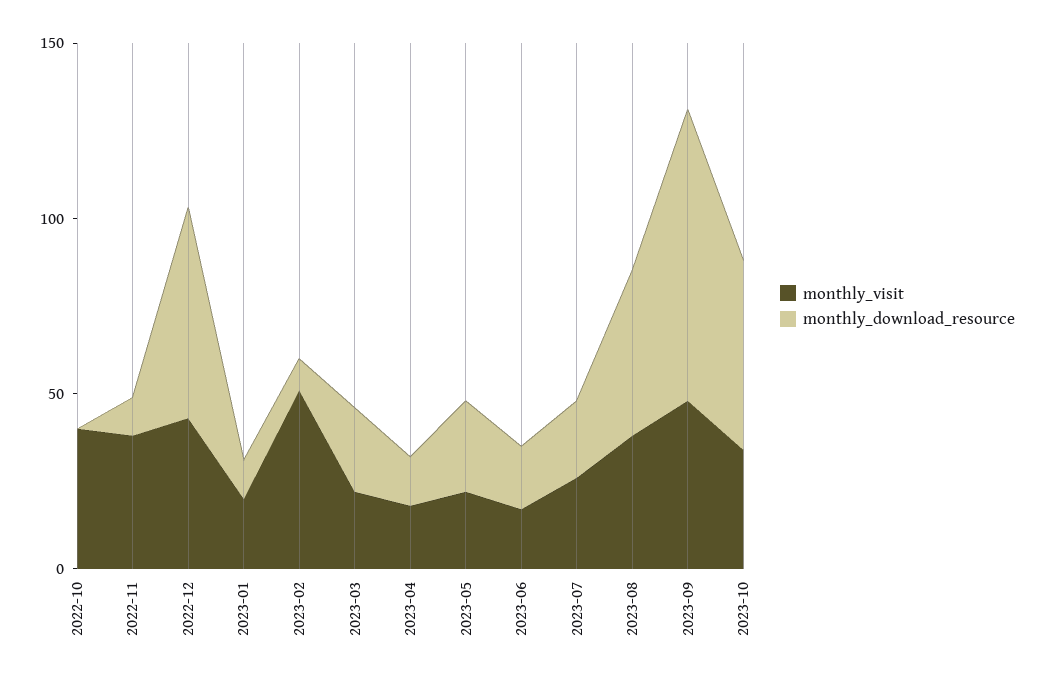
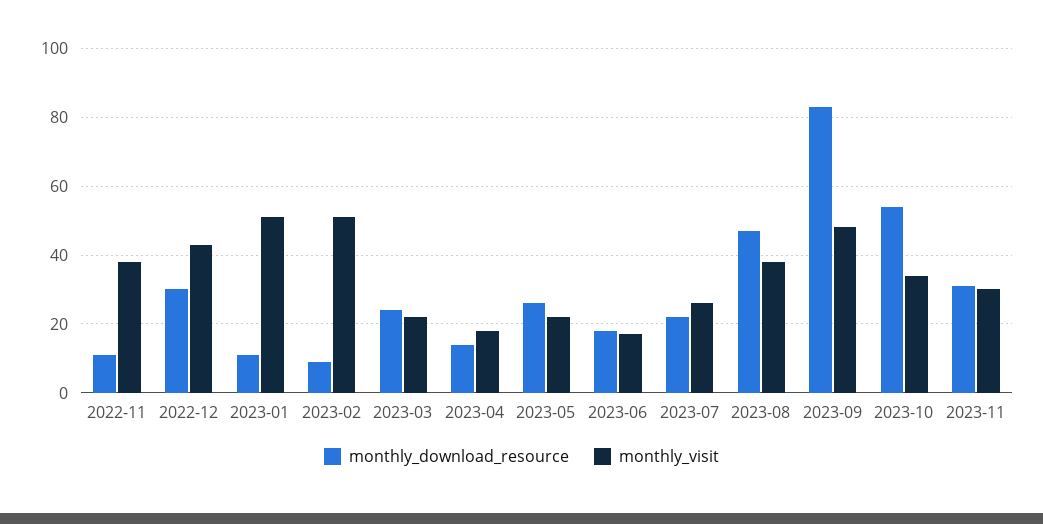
monthly_visit, 2022-10: 40 -> none
monthly_download_resource, 2022-10: 0 -> none
monthly_download_resource, 2022-12: 60 -> 30
monthly_visit, 2023-01: 20 -> 50
monthly_download_resource, 2023-11: none -> 30
monthly_visit, 2023-11: none -> 30

